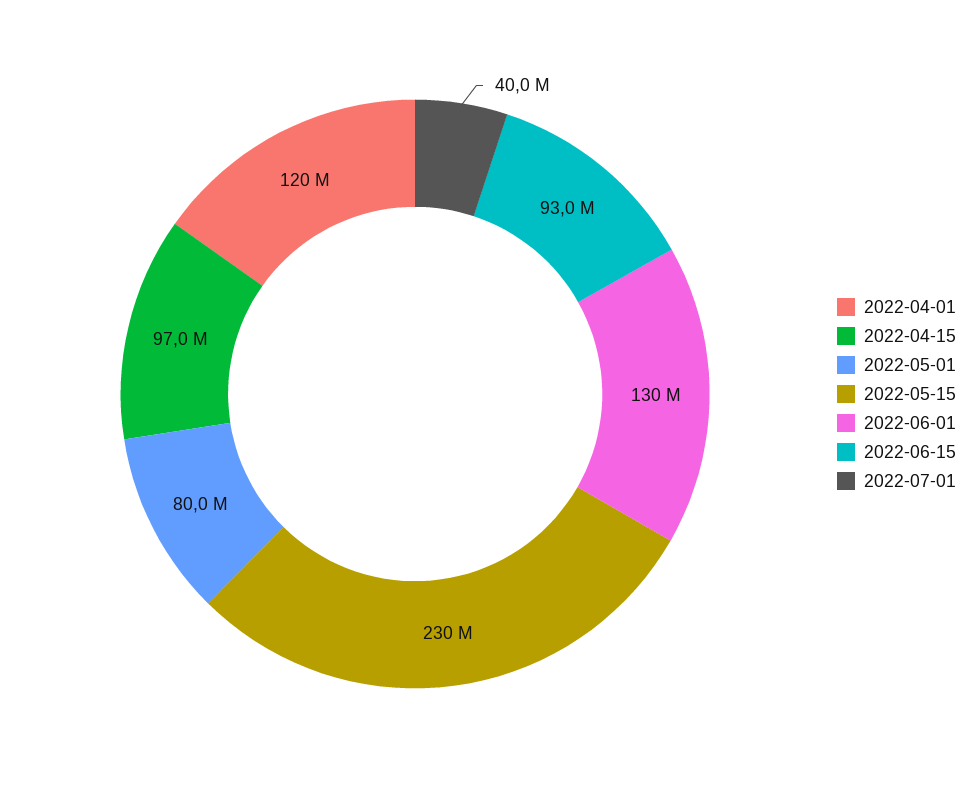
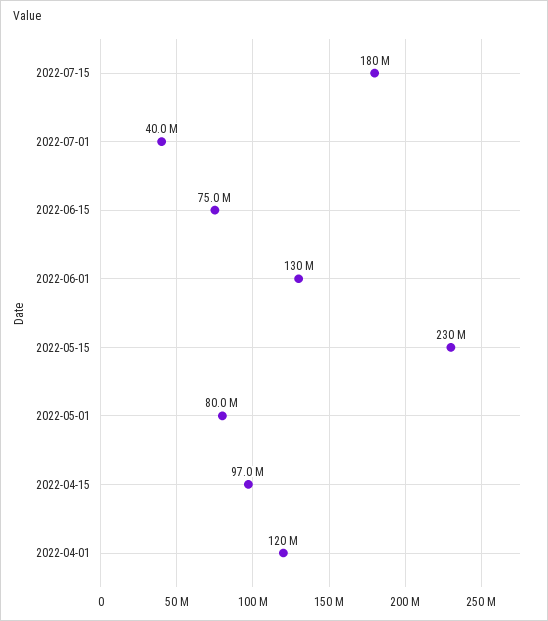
2022-06-15: 93000000 -> 75000000
2022-07-15: none -> 180000000

